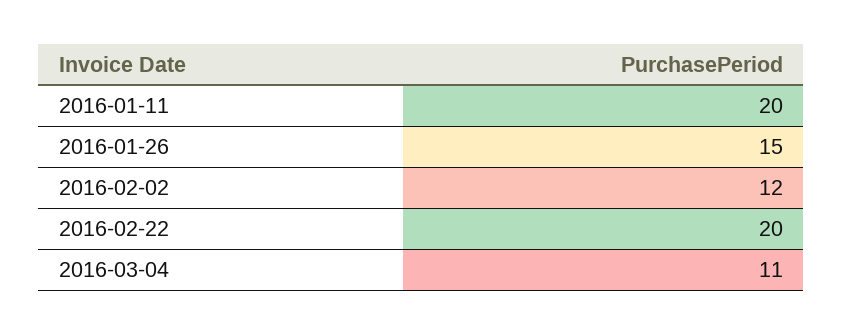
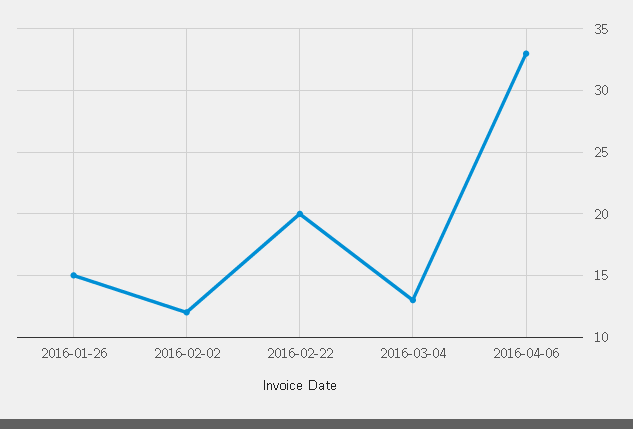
2016-01-11: 20 -> none
2016-03-04: 11 -> 13
2016-04-06: none -> 33

